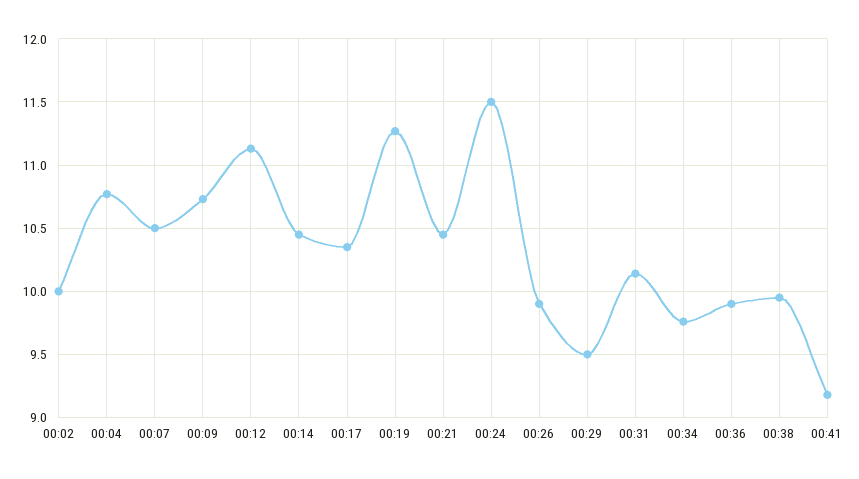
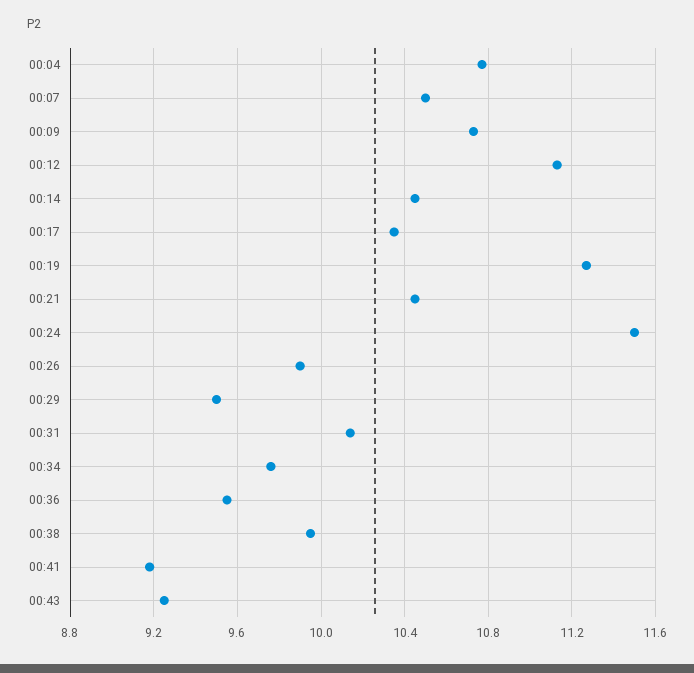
00:02: 10 -> none
00:36: 9.9 -> 9.55
00:43: none -> 9.25

